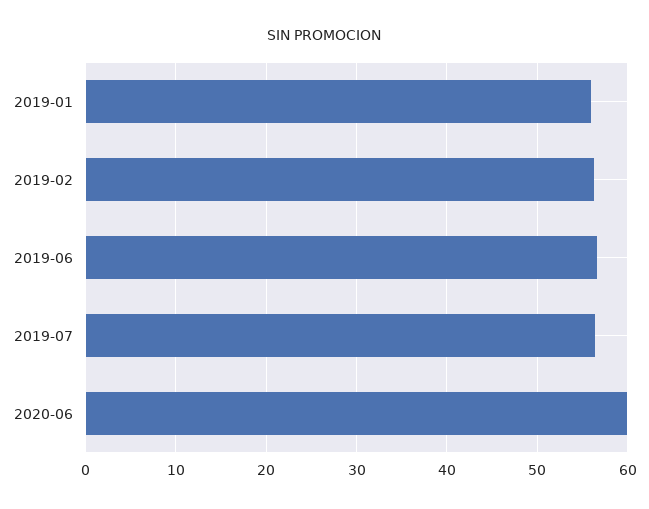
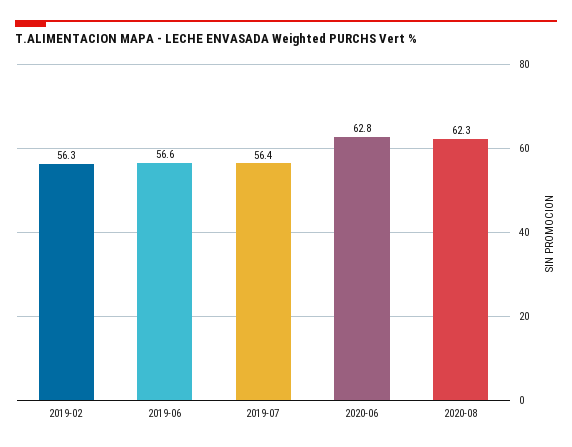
2019-01: 56 -> none
2020-06: 60 -> 62.8
2020-08: none -> 62.3

